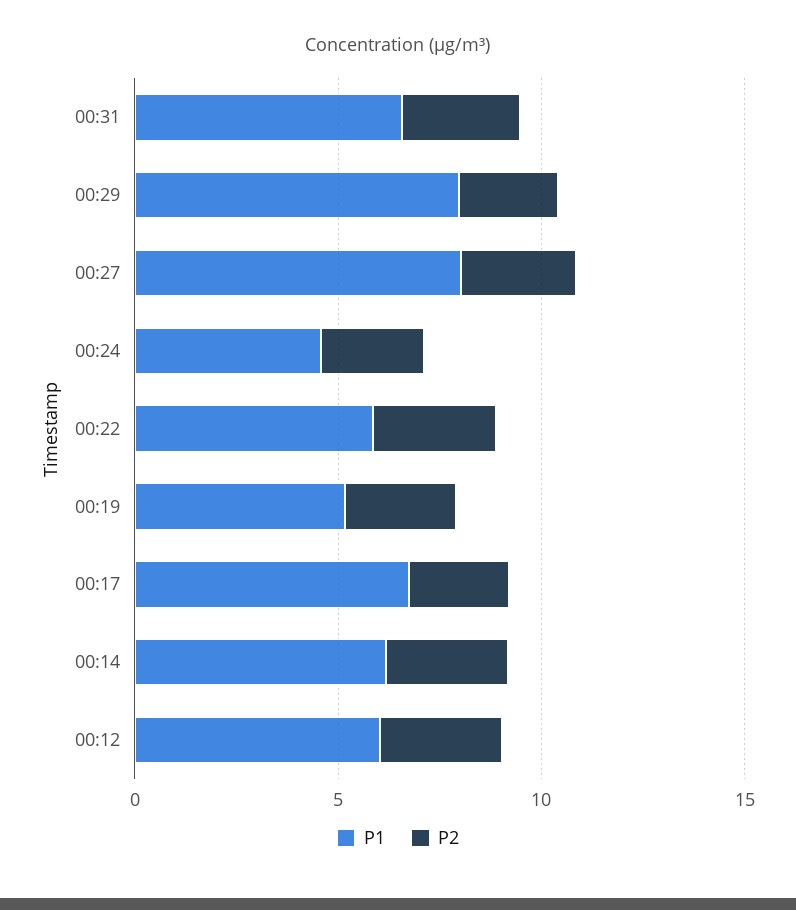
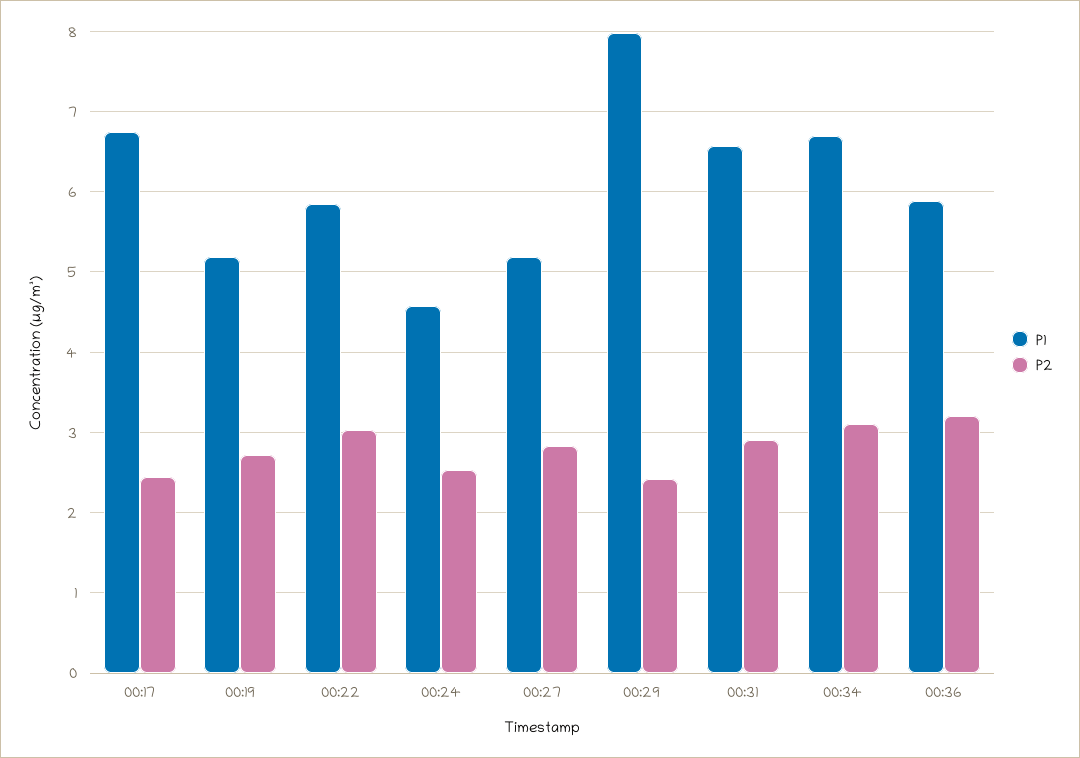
P1, 00:27: 8 -> 5.2
P1, 00:14: 6 -> none
P2, 00:14: 3 -> none
P1, 00:12: 6 -> none
P2, 00:12: 3 -> none
P1, 00:34: none -> 6.7
P2, 00:34: none -> 3.1
P1, 00:36: none -> 5.9
P2, 00:36: none -> 3.2

